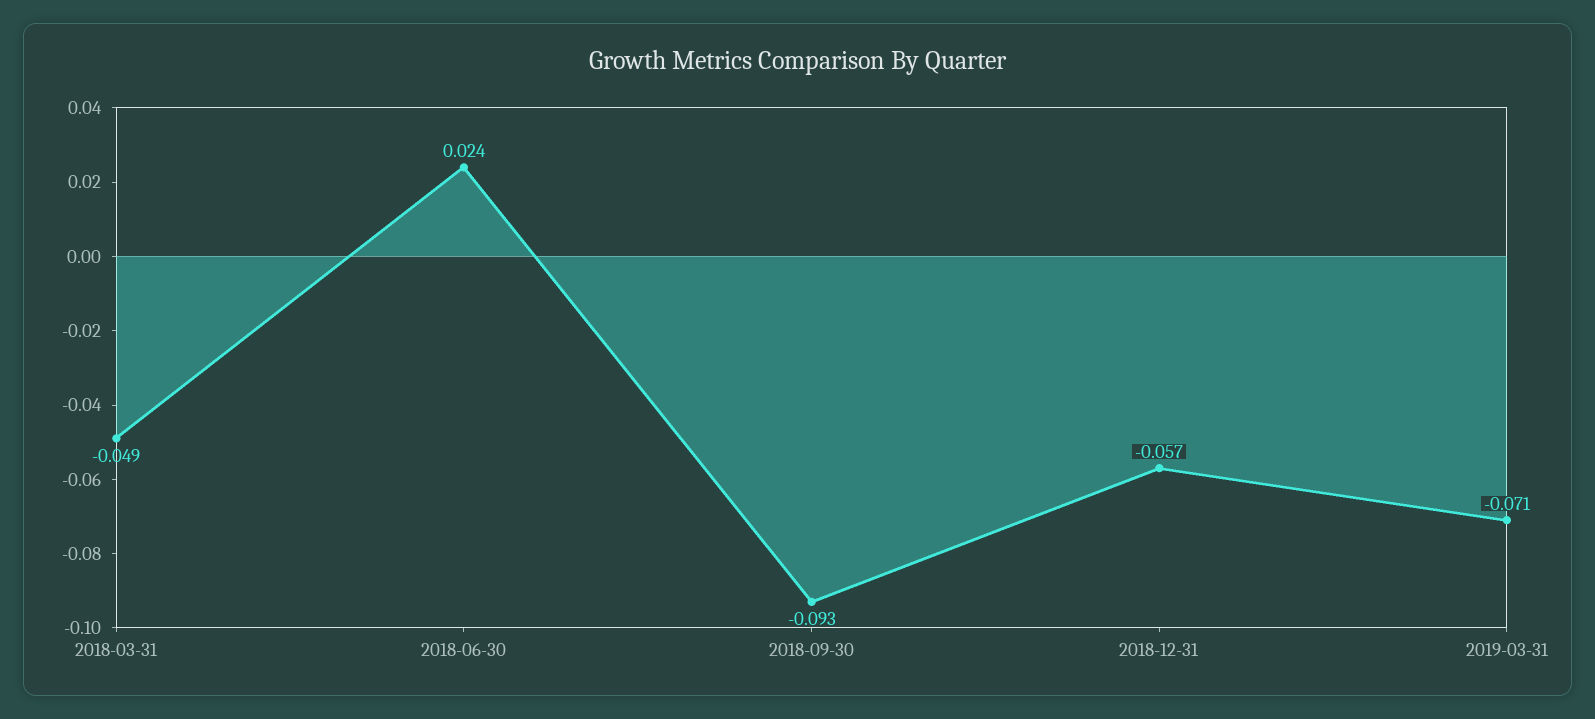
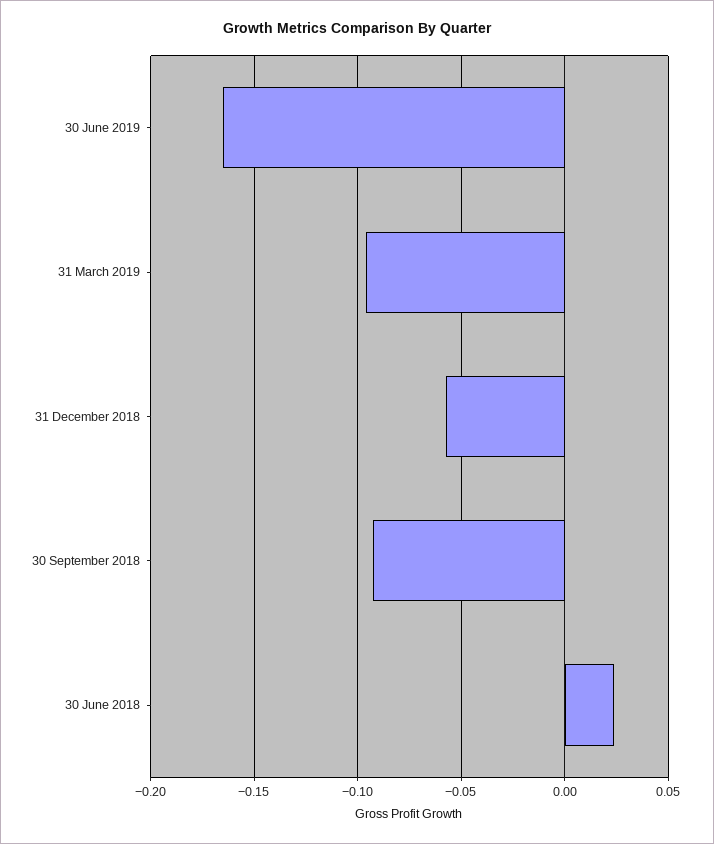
2018-03-31: -0.049 -> none
2019-03-31: -0.071 -> -0.095
30 June 2019: none -> -0.165

